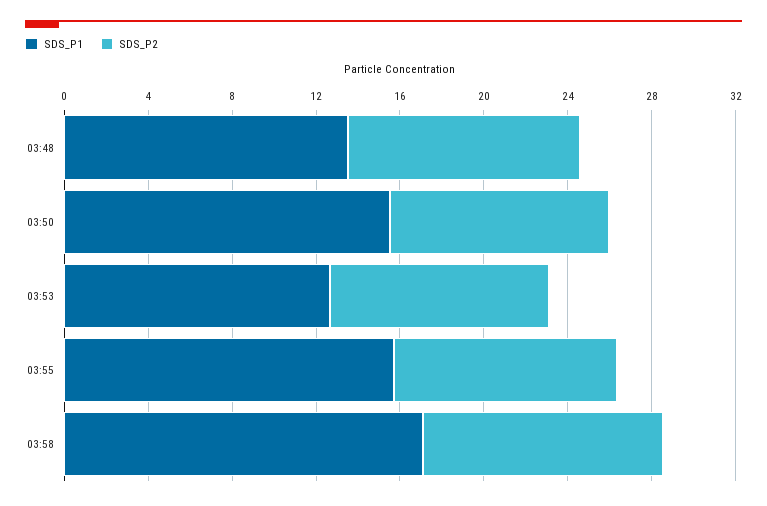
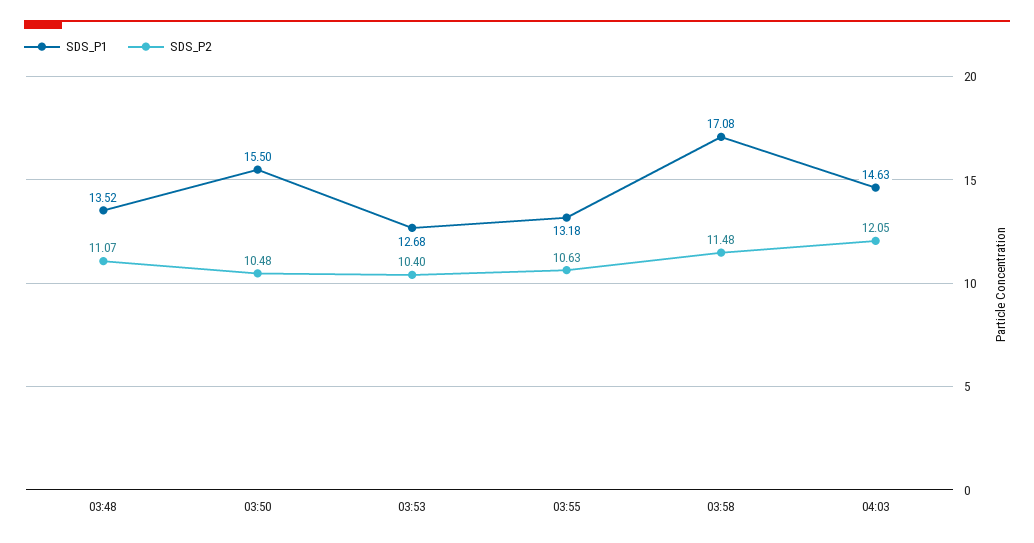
SDS_P1, 03:55: 16 -> 13.18
SDS_P1, 04:03: none -> 14.63
SDS_P2, 04:03: none -> 12.05

